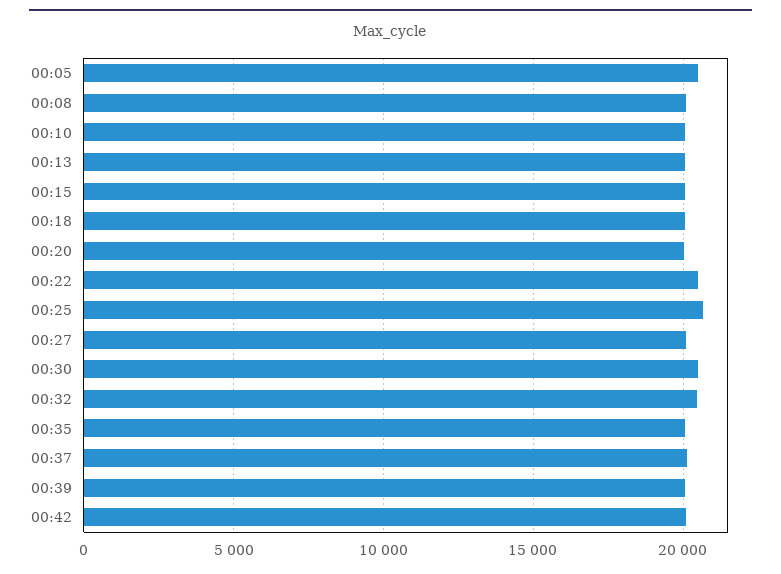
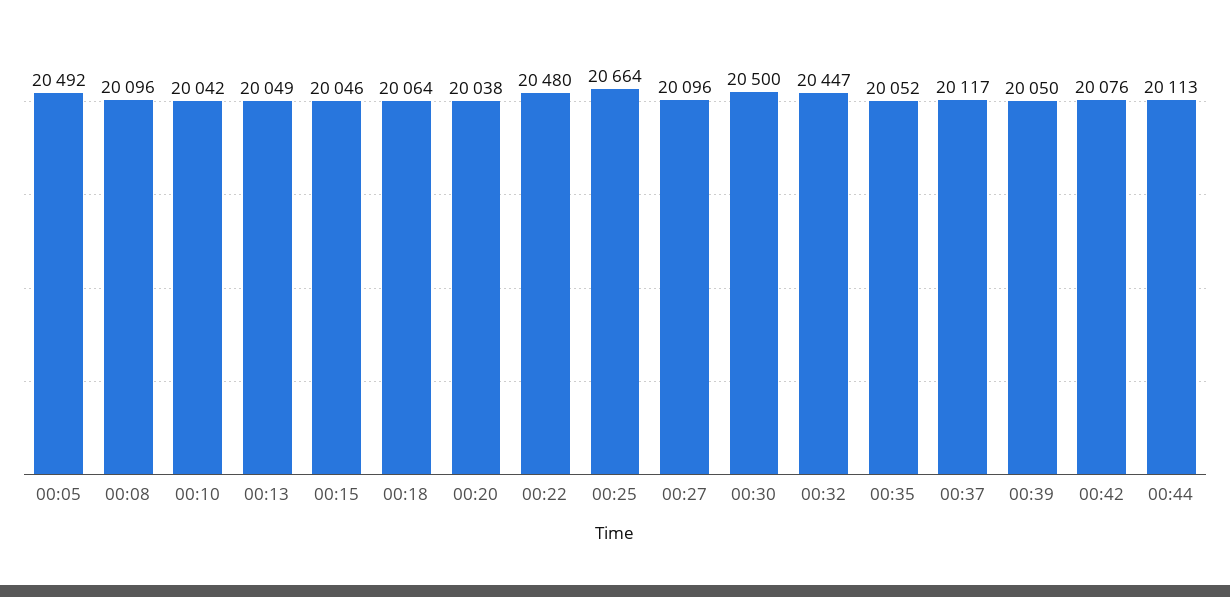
00:44: none -> 20113

